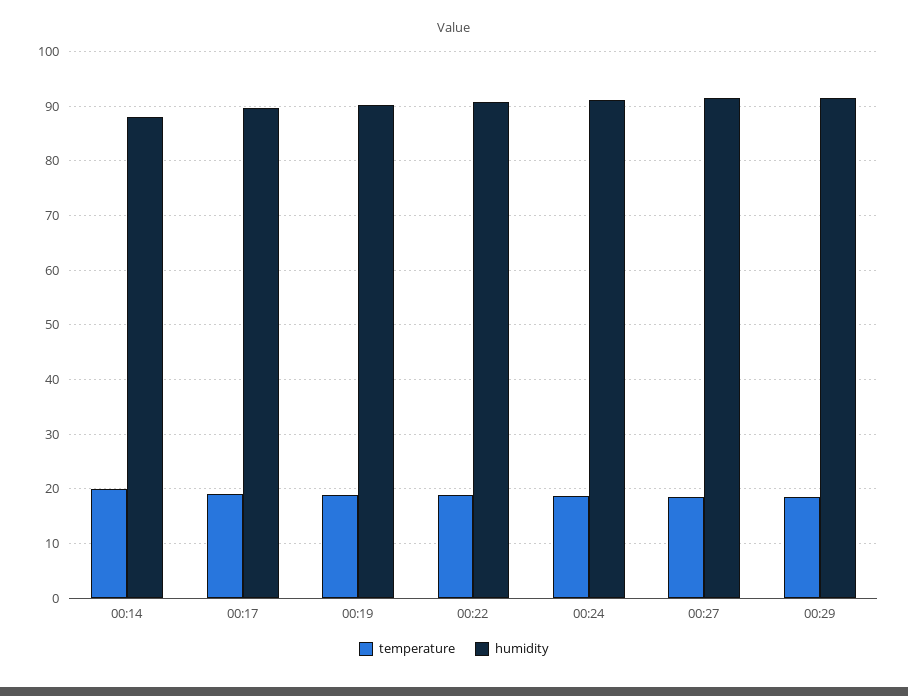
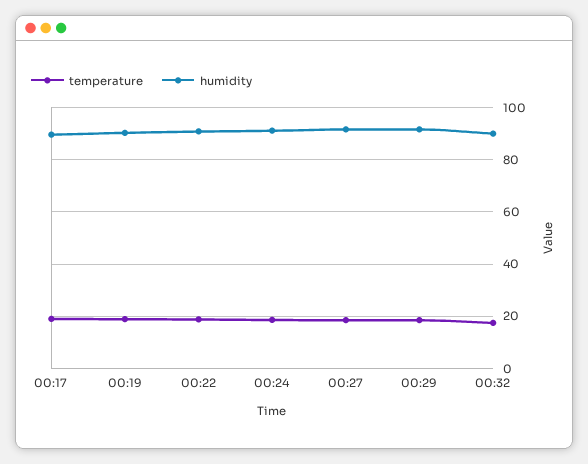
temperature, 00:14: 20 -> none
humidity, 00:14: 88 -> none
temperature, 00:32: none -> 17.5
humidity, 00:32: none -> 90

